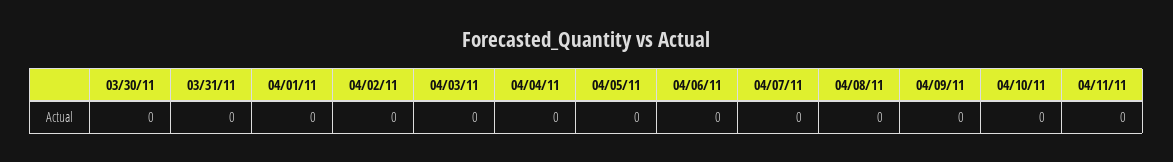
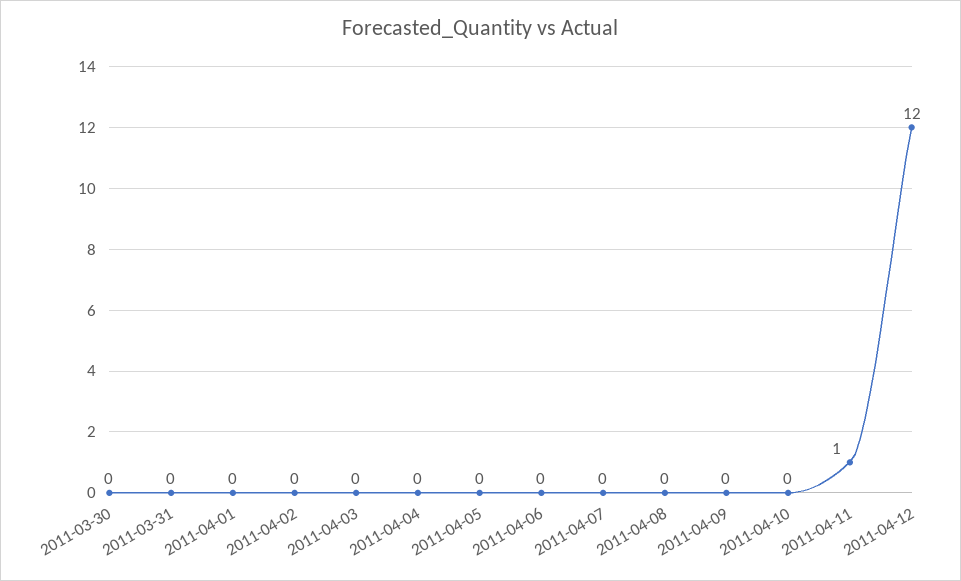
04/11/11: 0 -> 1
2011-04-12: none -> 12

